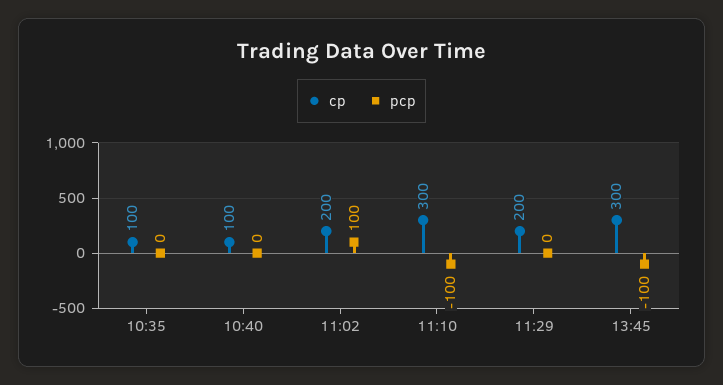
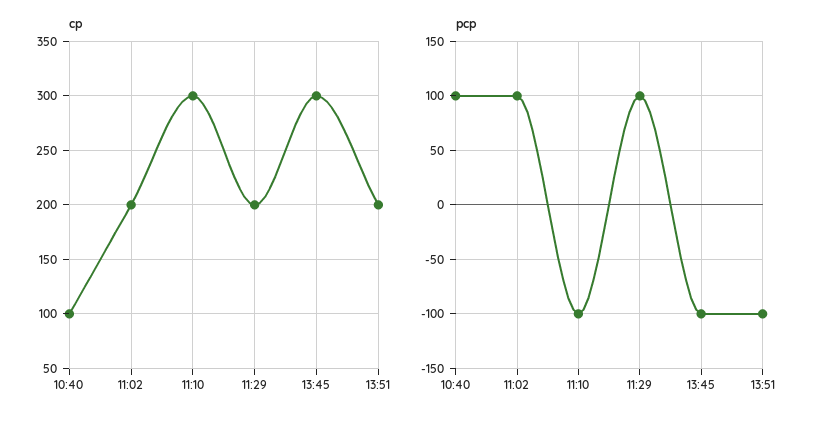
cp, 10:35: 100 -> none
pcp, 10:35: 0 -> none
pcp, 10:40: 0 -> 100
pcp, 11:29: 0 -> 100
cp, 13:51: none -> 200
pcp, 13:51: none -> -100

